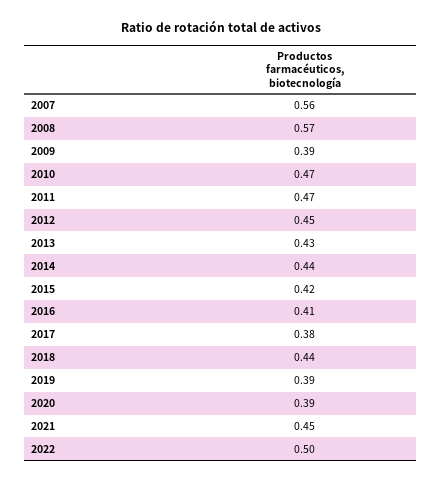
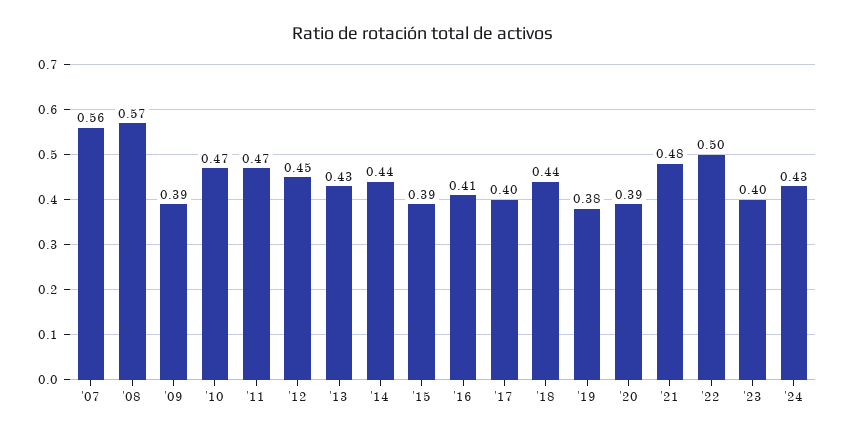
2015: 0.42 -> 0.39
2017: 0.38 -> 0.4
2019: 0.39 -> 0.38
2021: 0.45 -> 0.48
'23: none -> 0.4
'24: none -> 0.43

